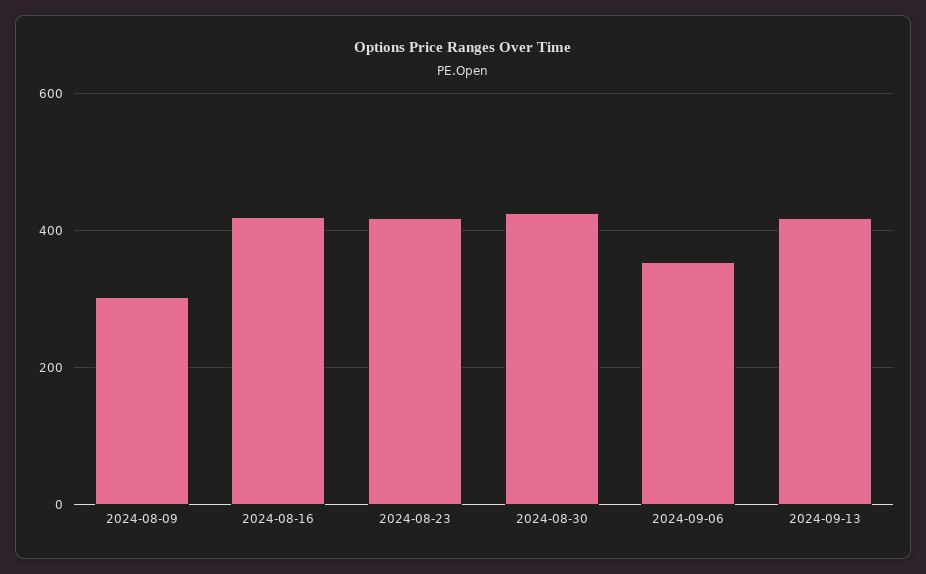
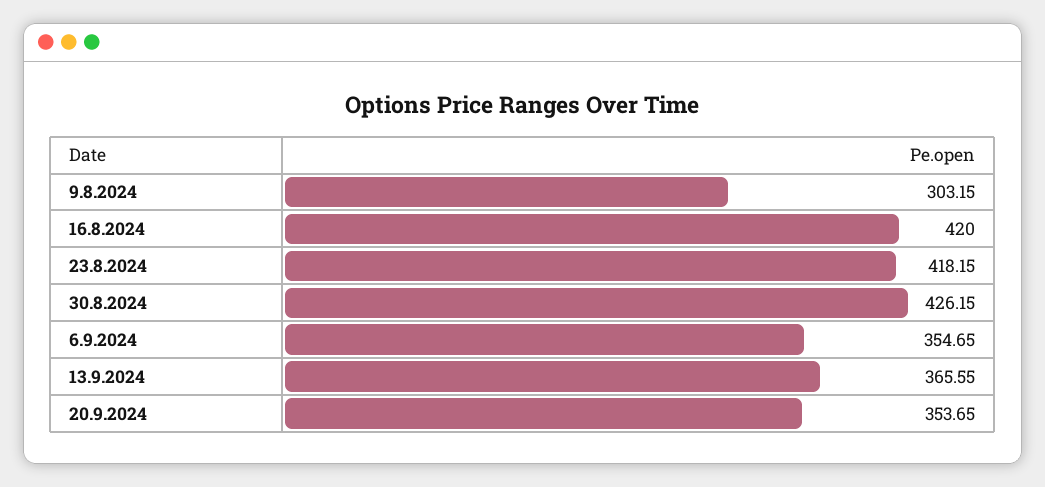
2024-09-13: 420 -> 365.55
20.9.2024: none -> 353.65

